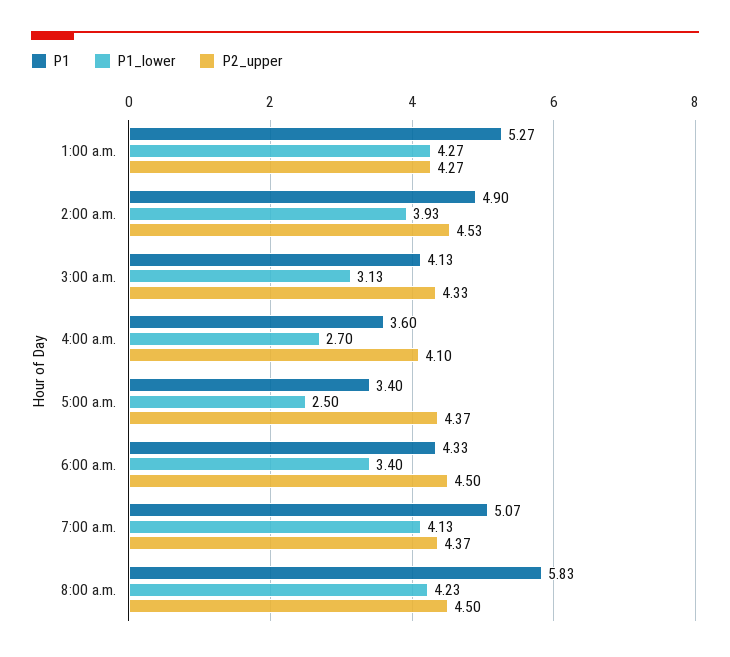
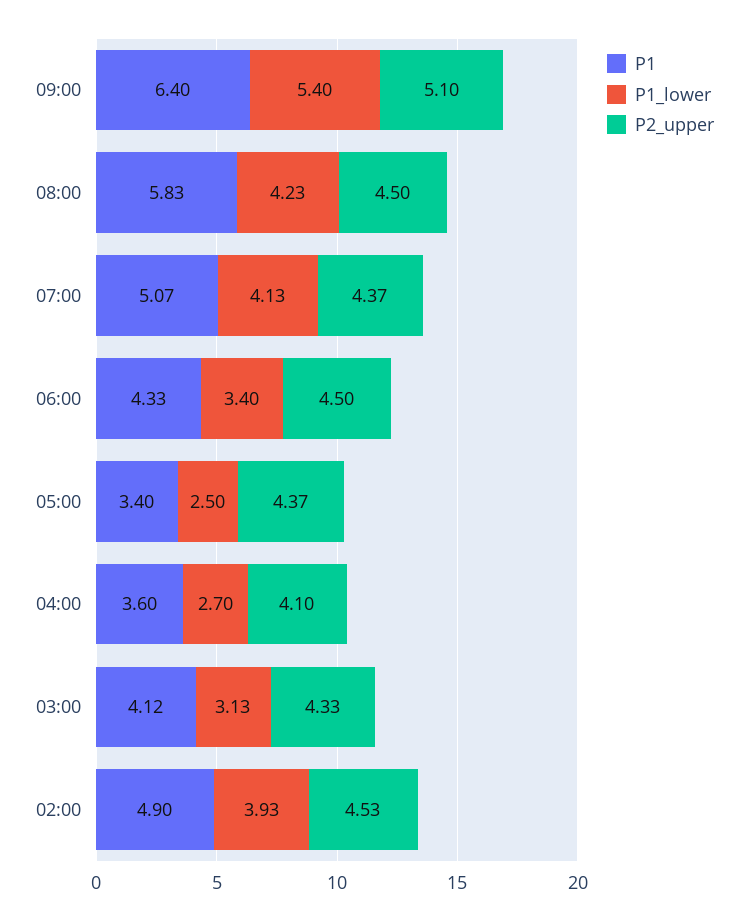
P1, 1:00 a.m.: 5.27 -> none
P1_lower, 1:00 a.m.: 4.27 -> none
P2_upper, 1:00 a.m.: 4.27 -> none
P1, 3:00 a.m.: 4.13 -> 4.12
P1, 09:00: none -> 6.4
P1_lower, 09:00: none -> 5.4
P2_upper, 09:00: none -> 5.1

